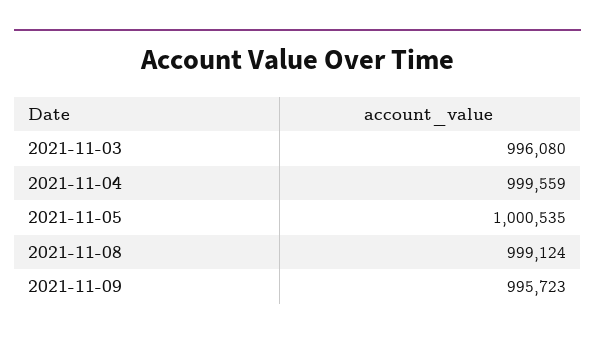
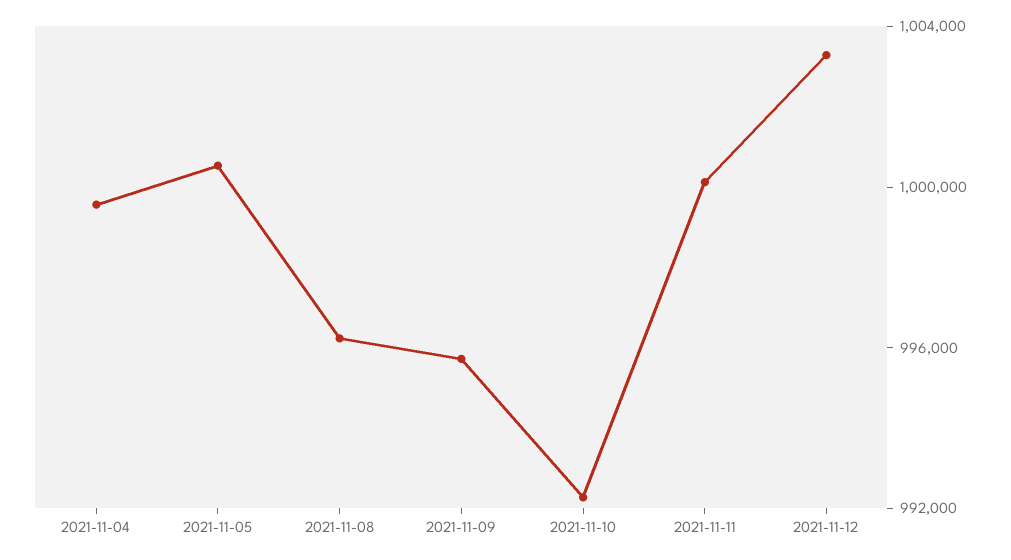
2021-11-03: 996080 -> none
2021-11-08: 999124 -> 996000
2021-11-10: none -> 992000
2021-11-11: none -> 1000000
2021-11-12: none -> 1003000

